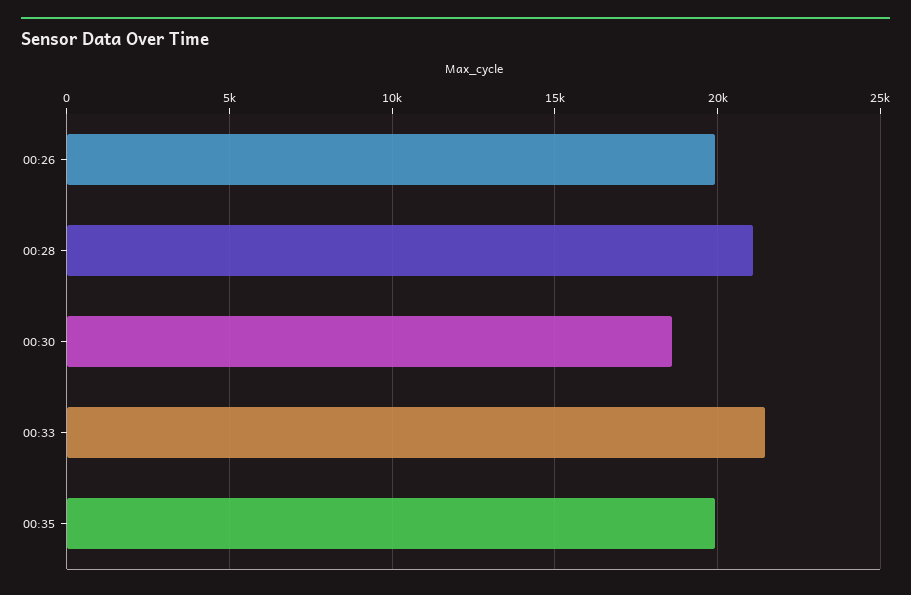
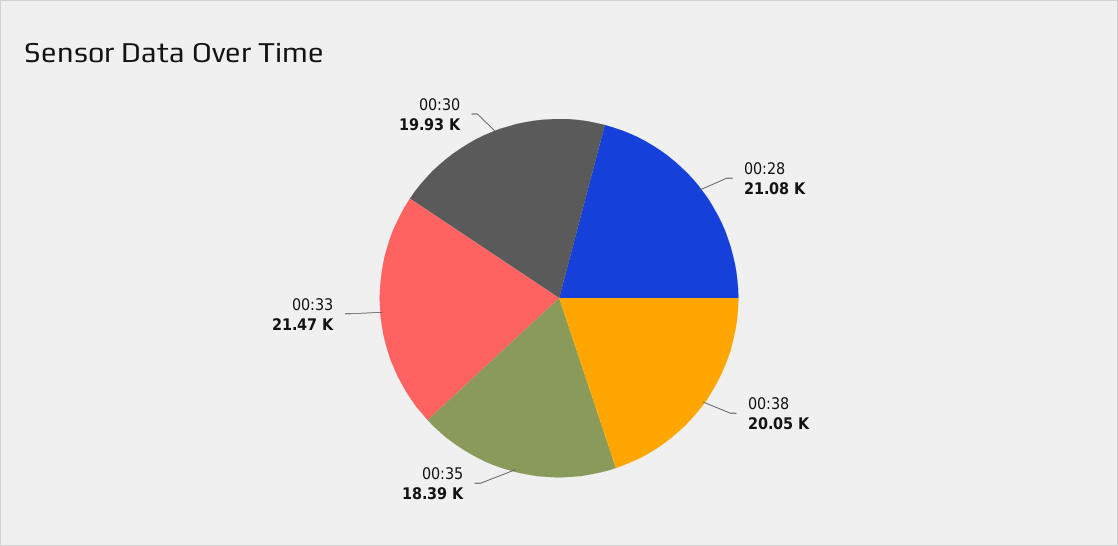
00:26: 20000 -> none
00:30: 18500 -> 19930
00:35: 20000 -> 18390
00:38: none -> 20050

